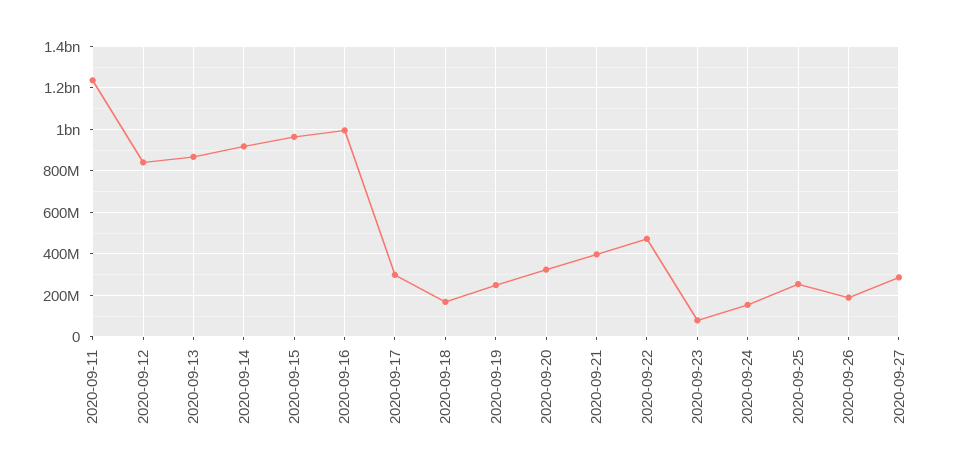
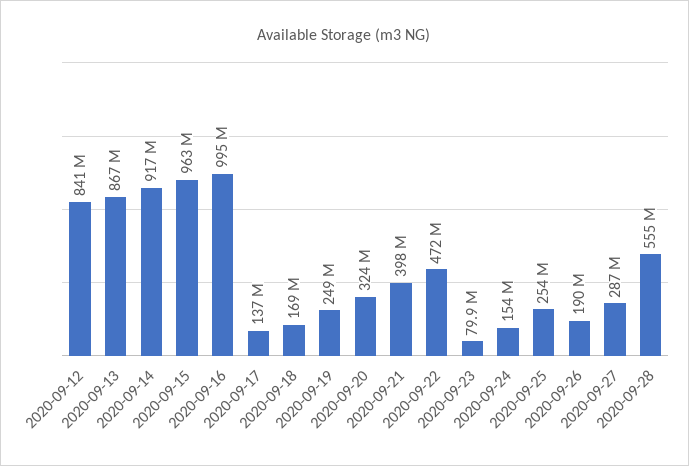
2020-09-11: 1250000000 -> none
2020-09-17: 300000000 -> 137000000
2020-09-28: none -> 555000000

